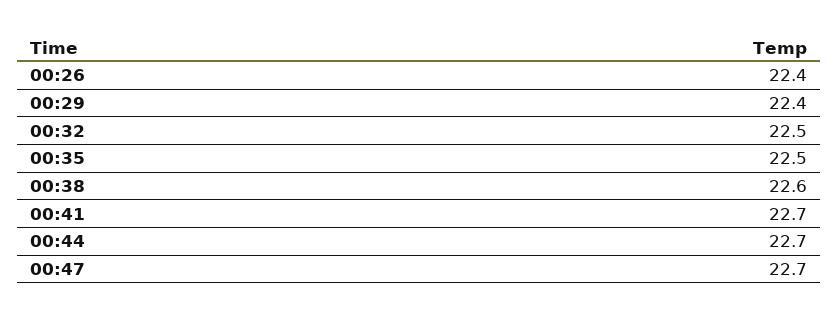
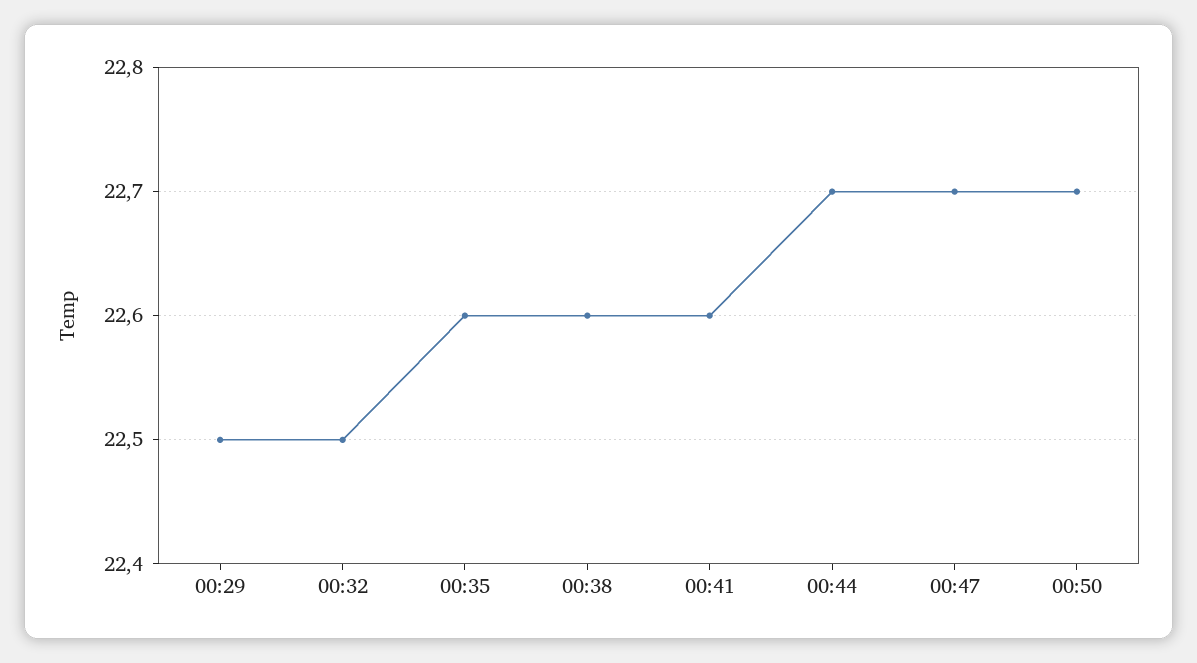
00:26: 22.4 -> none
00:29: 22.4 -> 22.5
00:35: 22.5 -> 22.6
00:41: 22.7 -> 22.6
00:50: none -> 22.7

